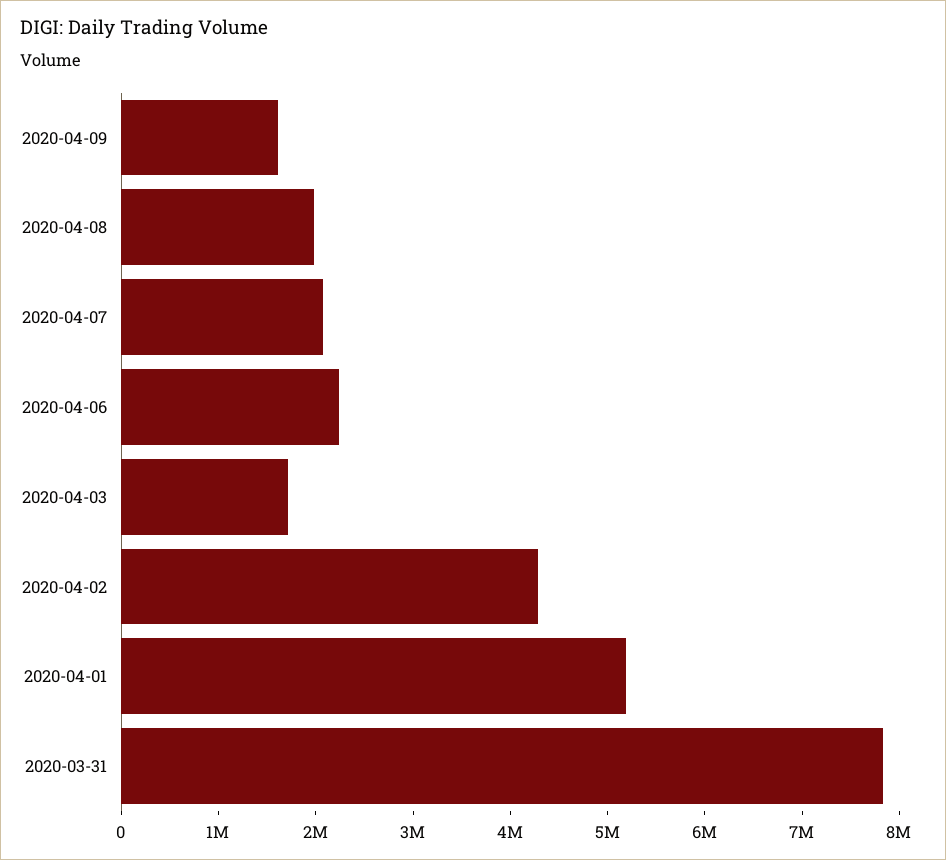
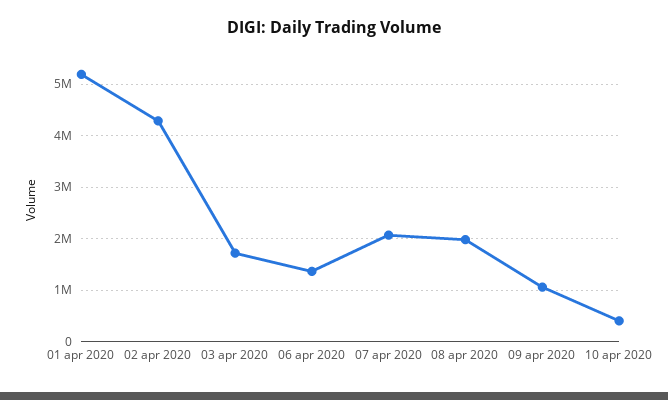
2020-04-09: 1600000 -> 1000000
2020-04-06: 2200000 -> 1400000
2020-03-31: 7800000 -> none
10 apr 2020: none -> 400000

